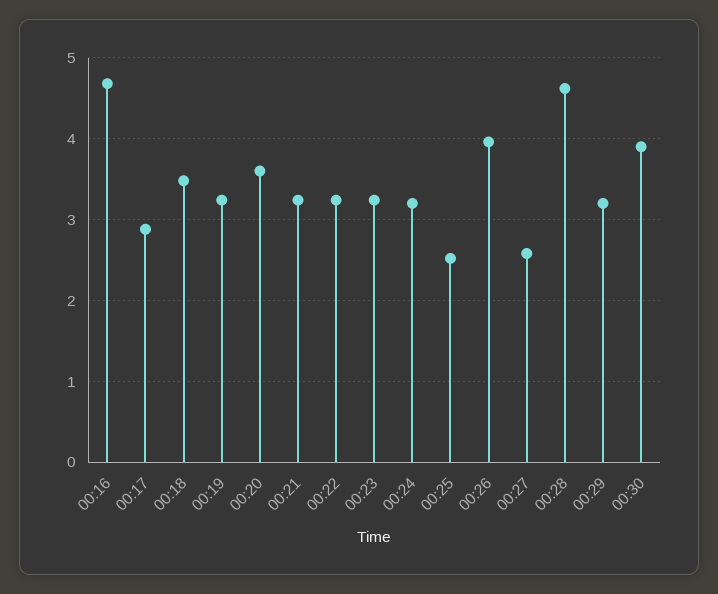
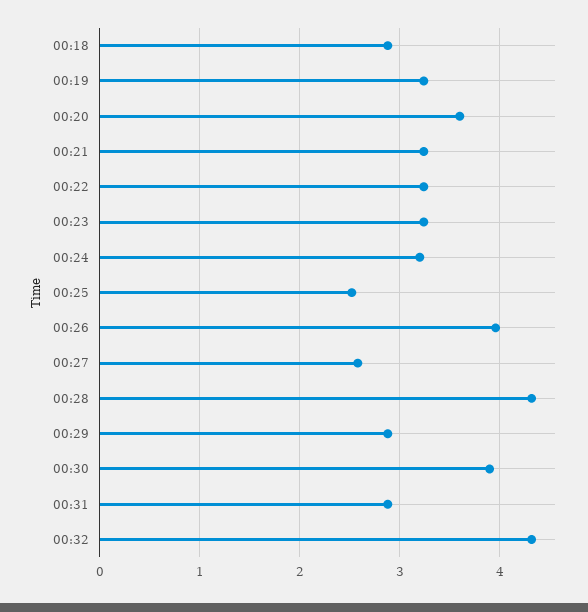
00:16: 4.7 -> none
00:17: 2.9 -> none
00:18: 3.5 -> 2.9
00:28: 4.6 -> 4.3
00:29: 3.2 -> 2.9
00:31: none -> 2.9
00:32: none -> 4.3

